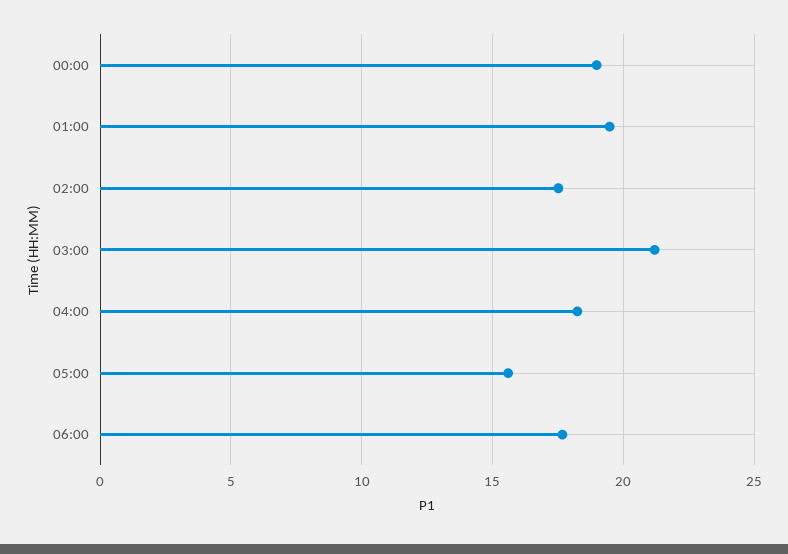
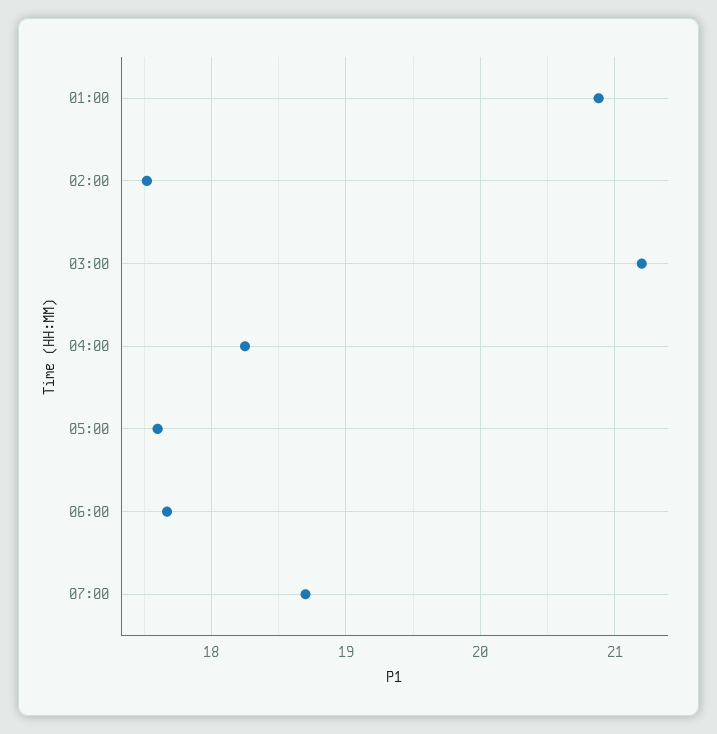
00:00: 19 -> none
01:00: 19.5 -> 20.9
05:00: 15.5 -> 17.6
07:00: none -> 18.7

